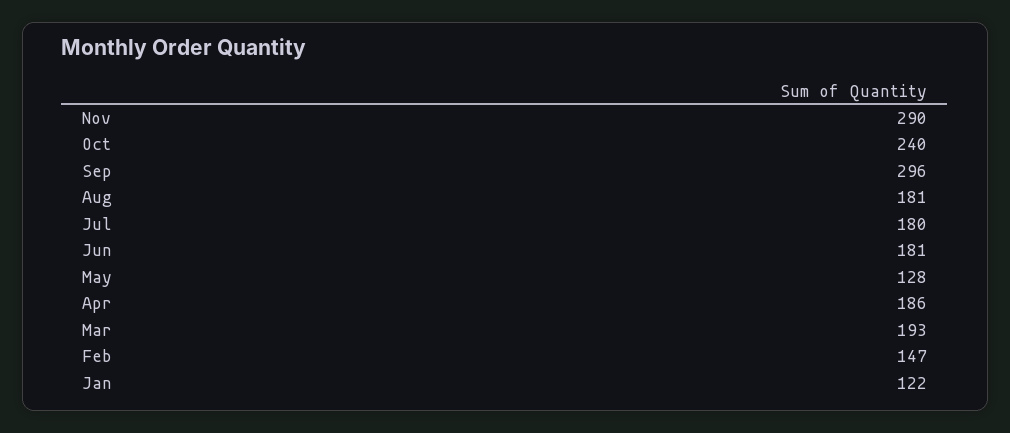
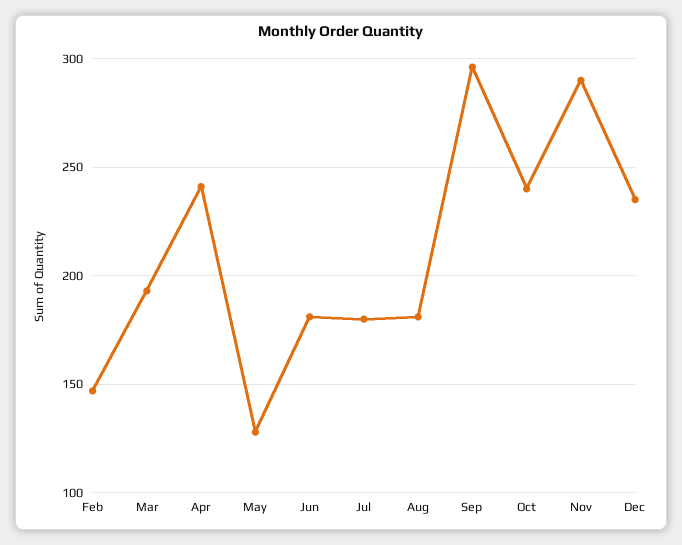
Apr: 186 -> 240
Jan: 122 -> none
Dec: none -> 235

